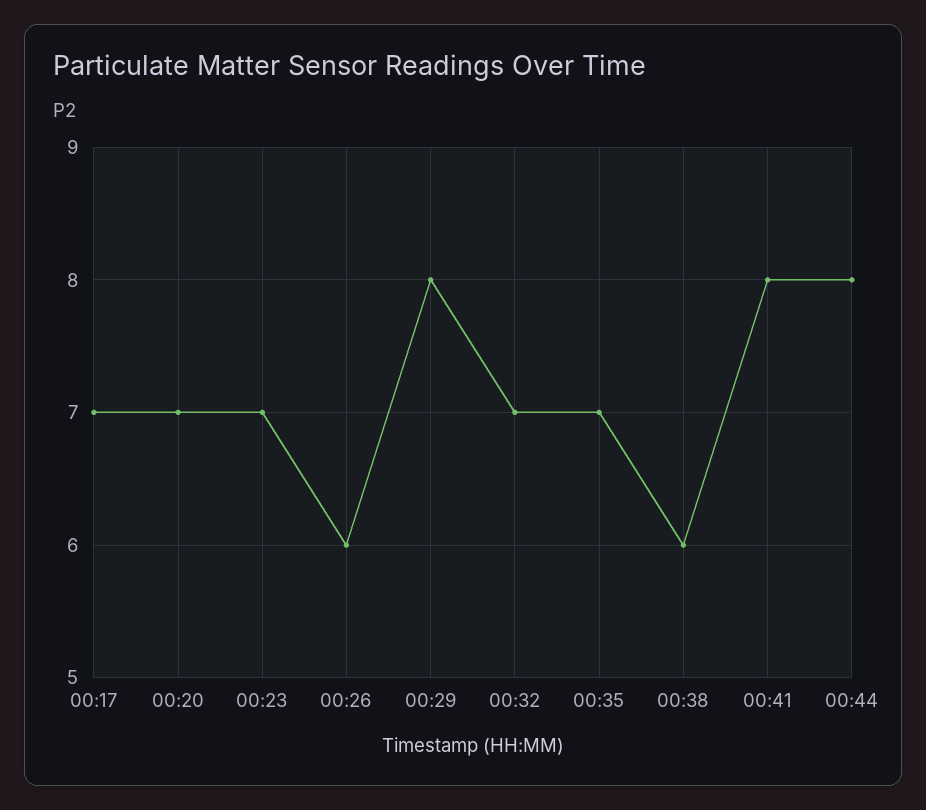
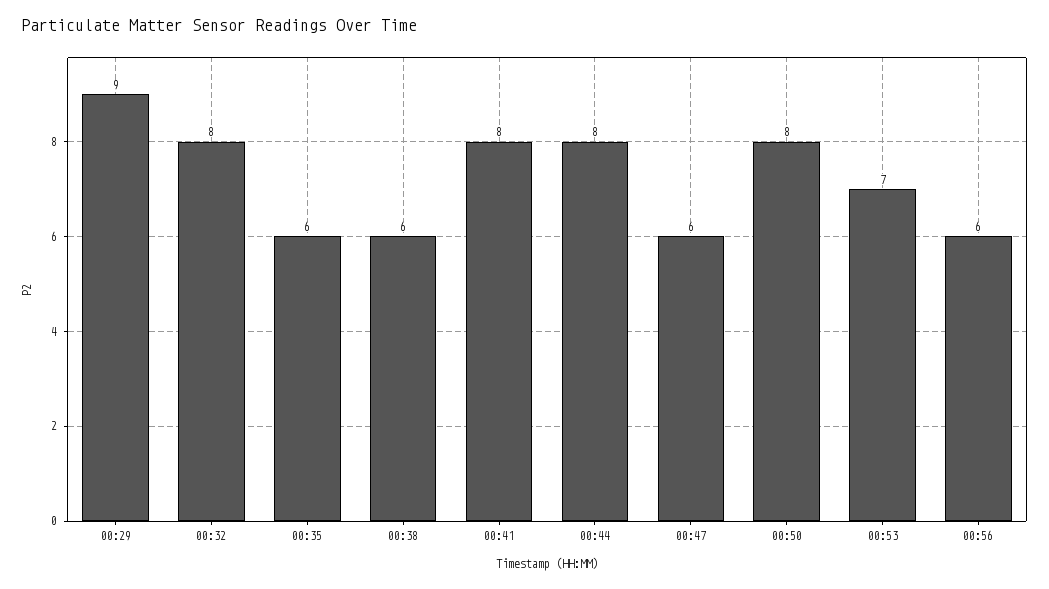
00:17: 7 -> none
00:20: 7 -> none
00:23: 7 -> none
00:26: 6 -> none
00:29: 8 -> 9
00:32: 7 -> 8
00:35: 7 -> 6
00:47: none -> 6
00:50: none -> 8
00:53: none -> 7
00:56: none -> 6

